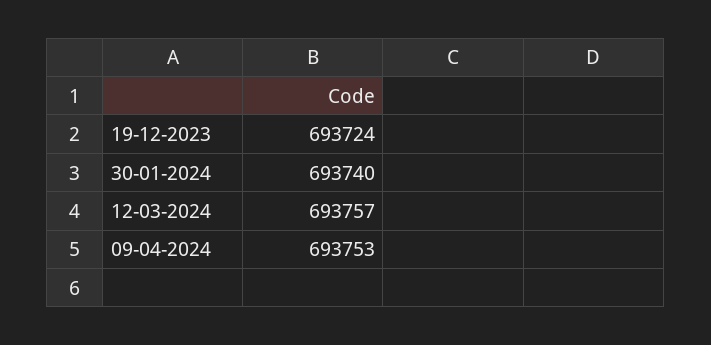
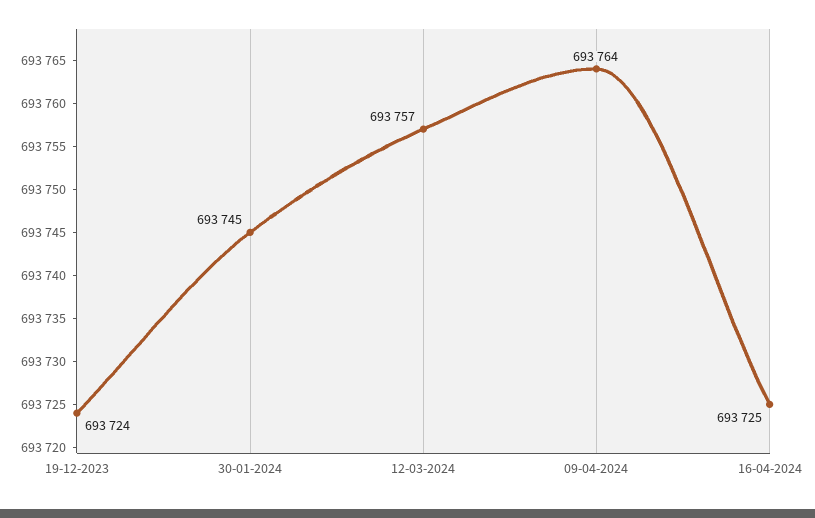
30-01-2024: 693740 -> 693745
09-04-2024: 693753 -> 693764
16-04-2024: none -> 693725

